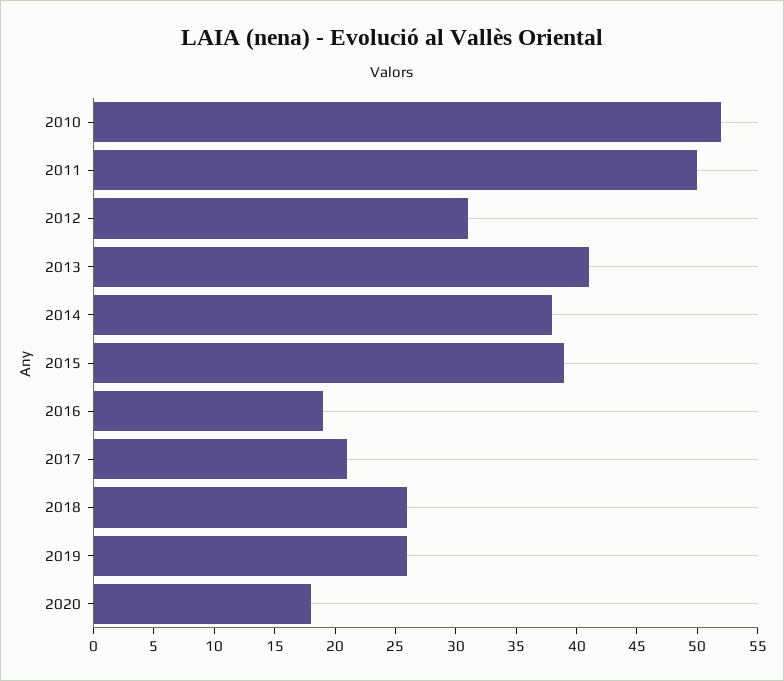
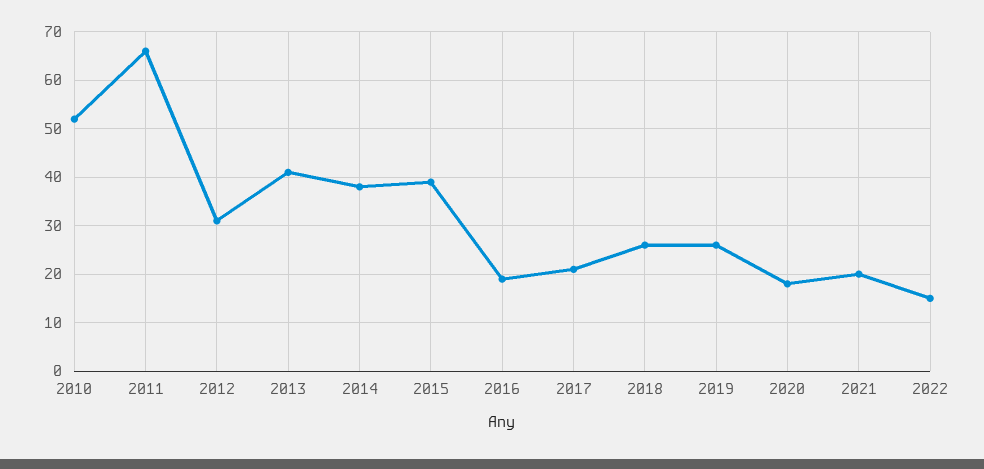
2011: 50 -> 65
2021: none -> 20
2022: none -> 15

